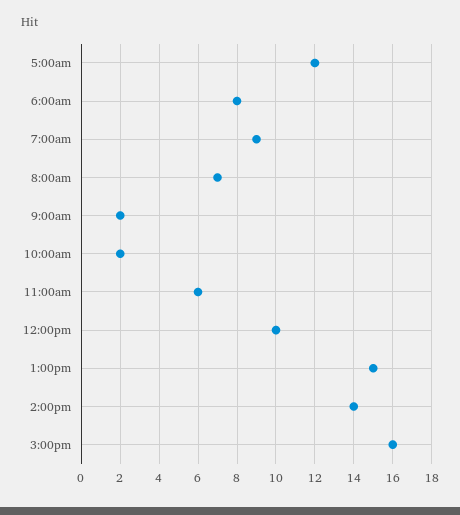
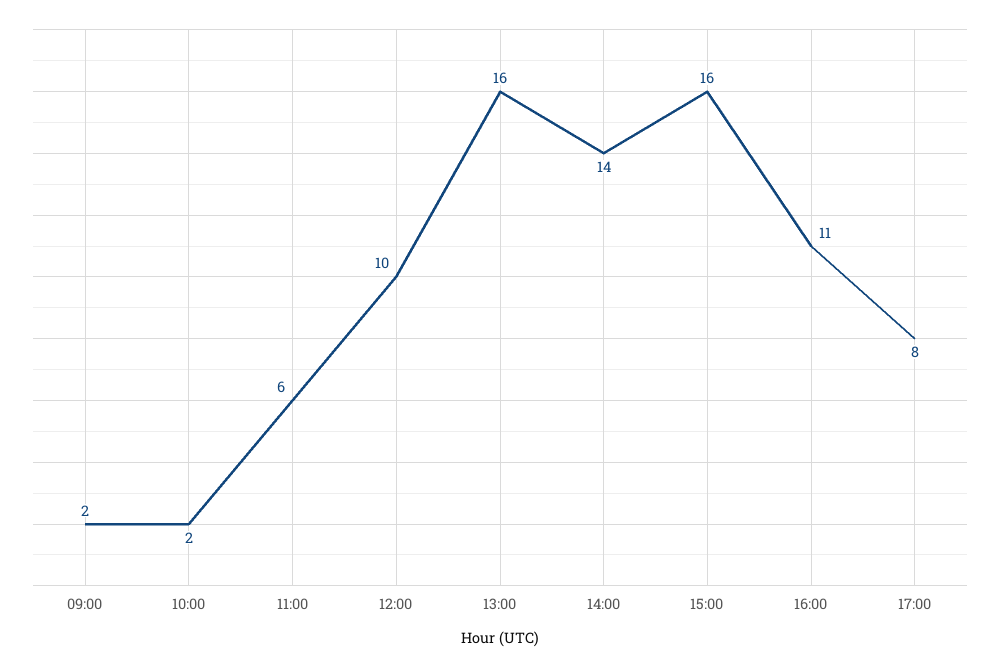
5:00am: 12 -> none
6:00am: 8 -> none
7:00am: 9 -> none
8:00am: 7 -> none
1:00pm: 15 -> 16
16:00: none -> 11
17:00: none -> 8

